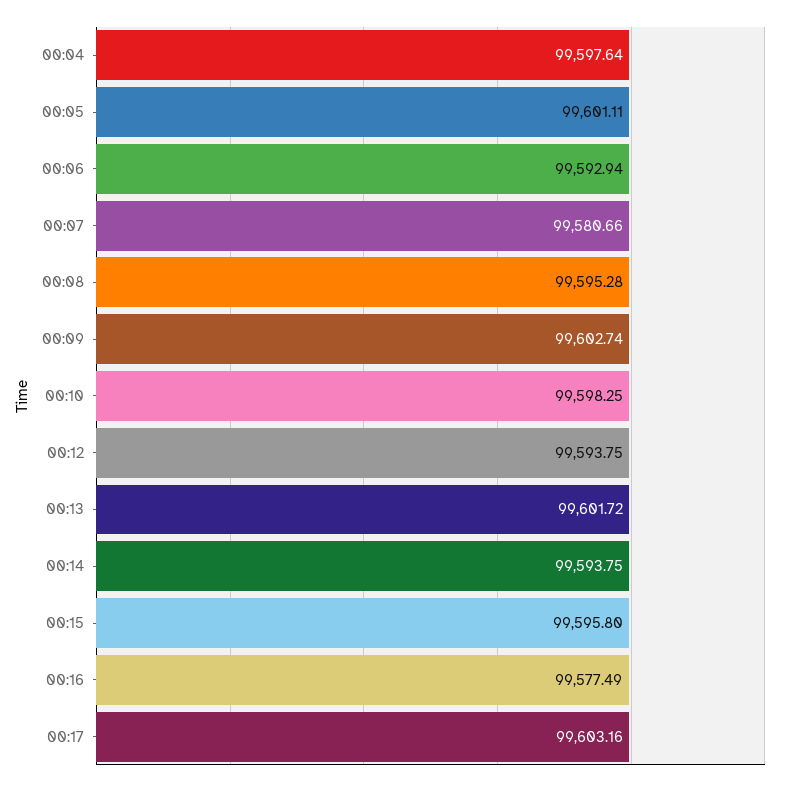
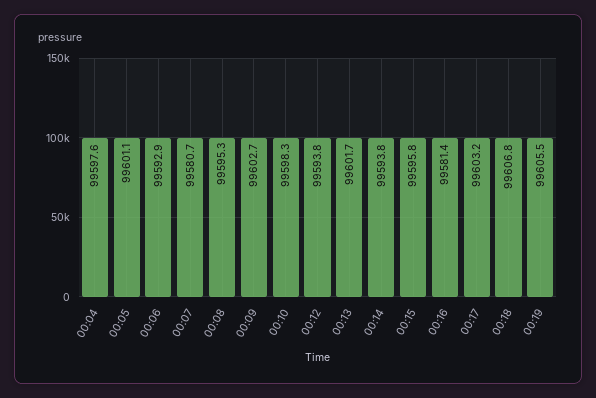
00:16: 99577.49 -> 99581.4
00:18: none -> 99606.8
00:19: none -> 99605.5

